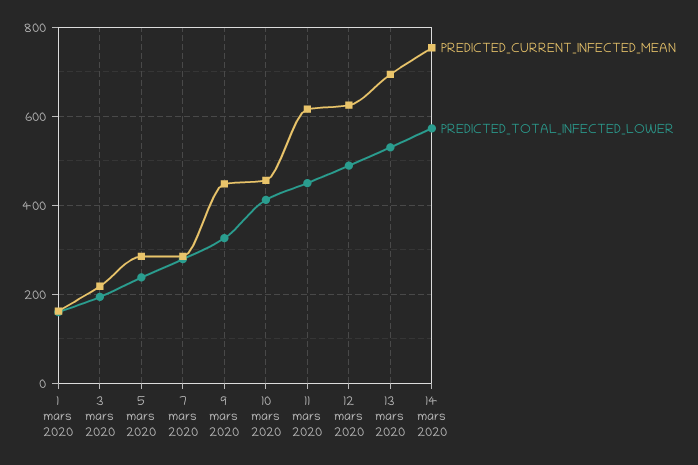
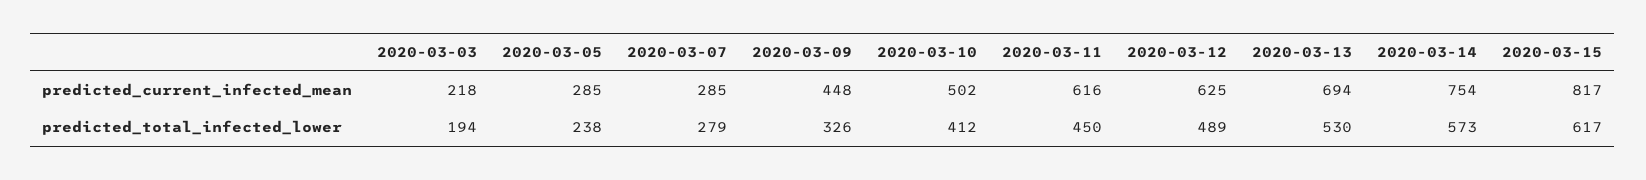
PREDICTED_CURRENT_INFECTED_MEAN, 1 mars 2020: 160 -> none
PREDICTED_TOTAL_INFECTED_LOWER, 1 mars 2020: 160 -> none
PREDICTED_CURRENT_INFECTED_MEAN, 10 mars 2020: 460 -> 502
PREDICTED_CURRENT_INFECTED_MEAN, 2020-03-15: none -> 817
PREDICTED_TOTAL_INFECTED_LOWER, 2020-03-15: none -> 617

